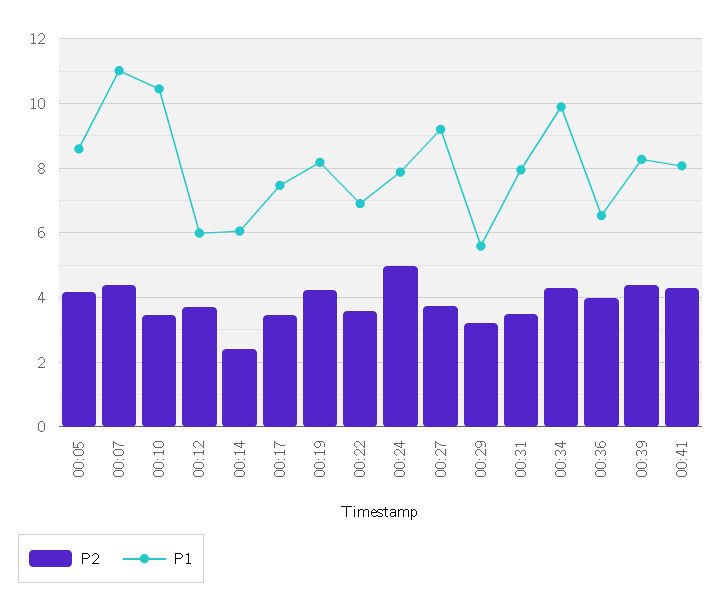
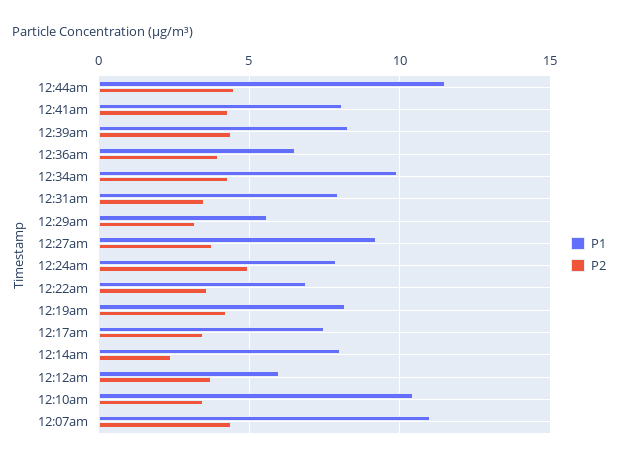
P2, 00:05: 4.2 -> none
P1, 00:05: 8.6 -> none
P1, 00:14: 6 -> 8
P1, 12:44am: none -> 11.5
P2, 12:44am: none -> 4.5

